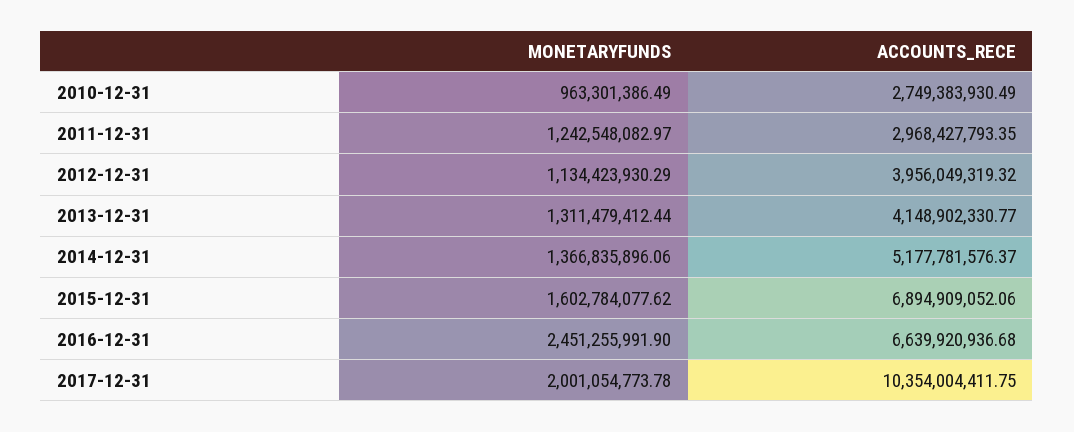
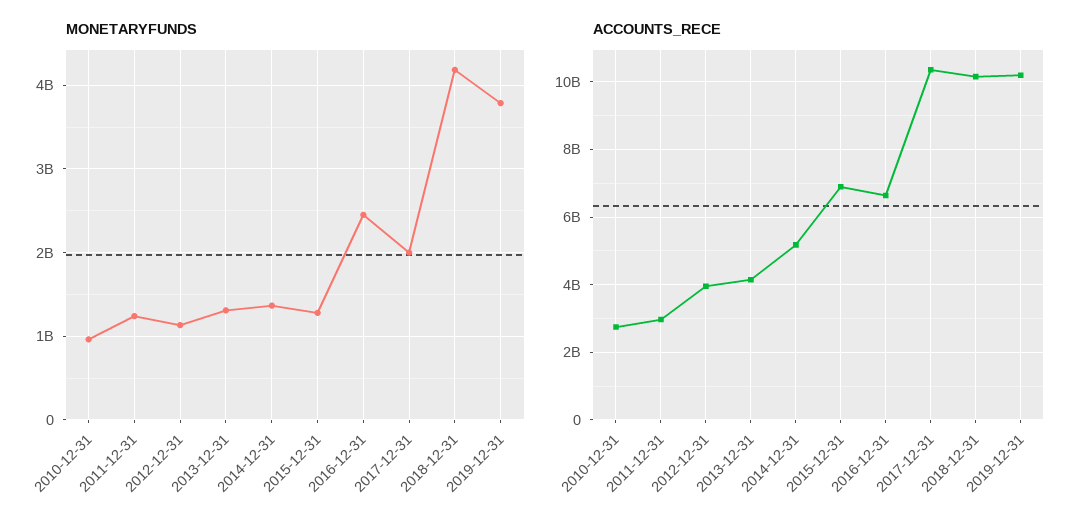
MONETARYFUNDS, 2015-12-31: 1602784077.62 -> 1300000000
MONETARYFUNDS, 2018-12-31: none -> 4200000000
MONETARYFUNDS, 2019-12-31: none -> 3800000000
ACCOUNTS_RECE, 2018-12-31: none -> 10200000000
ACCOUNTS_RECE, 2019-12-31: none -> 10200000000

